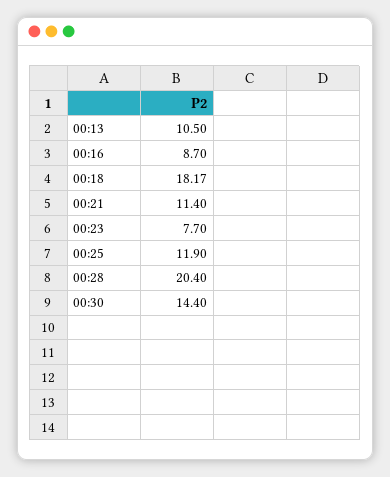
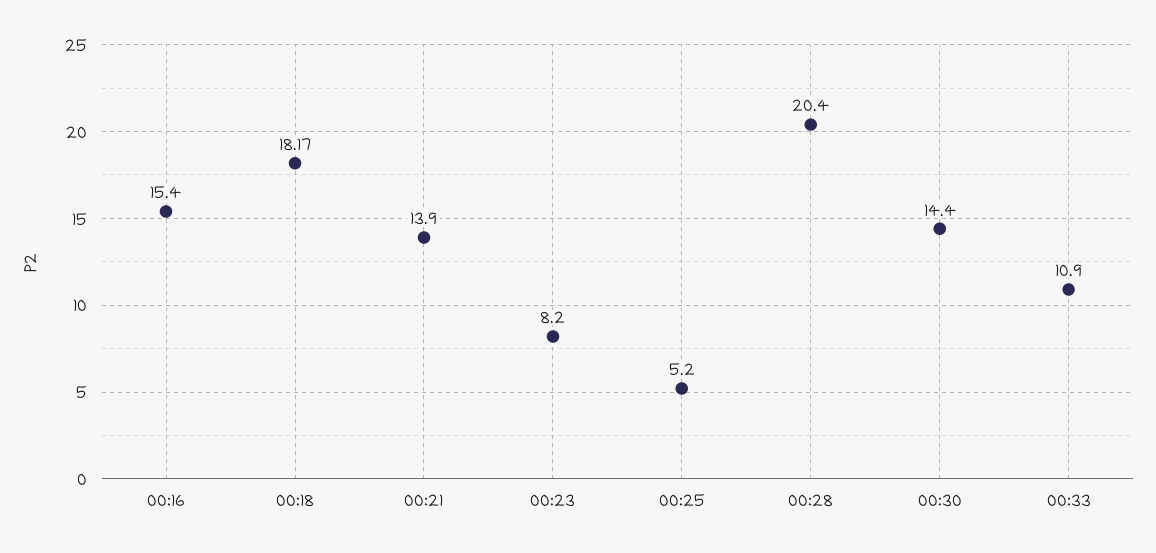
00:13: 10.5 -> none
00:16: 8.7 -> 15.4
00:21: 11.4 -> 13.9
00:23: 7.7 -> 8.2
00:25: 11.9 -> 5.2
00:33: none -> 10.9

